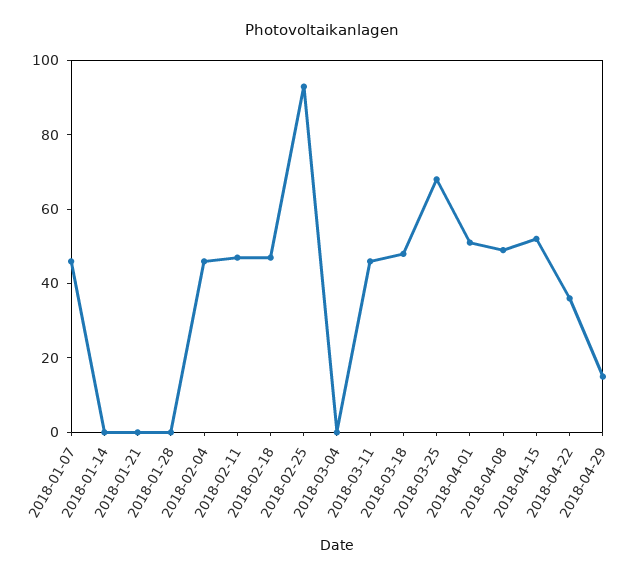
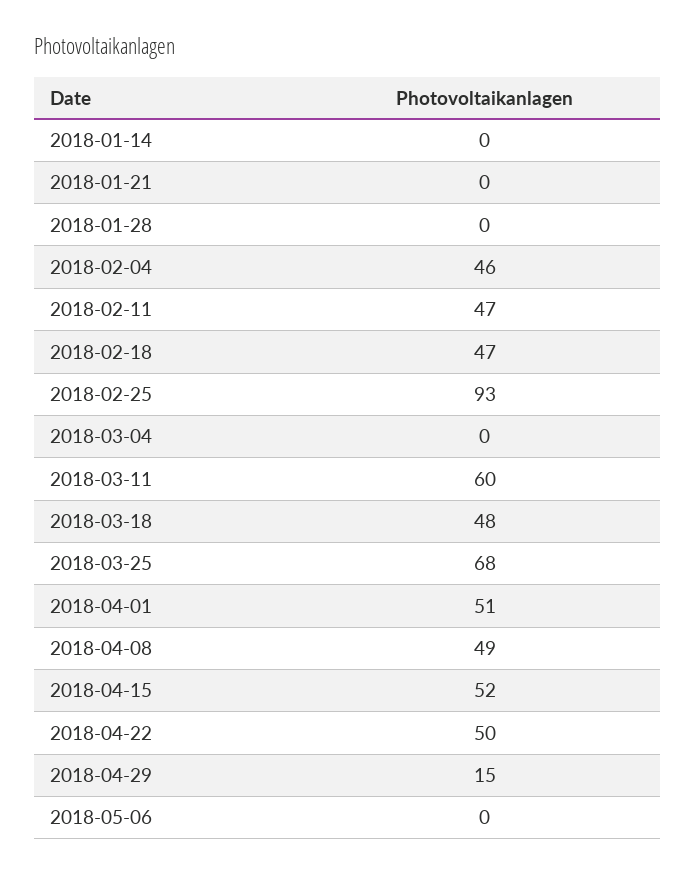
2018-01-07: 45 -> none
2018-03-11: 45 -> 60
2018-04-22: 35 -> 50
2018-05-06: none -> 0

